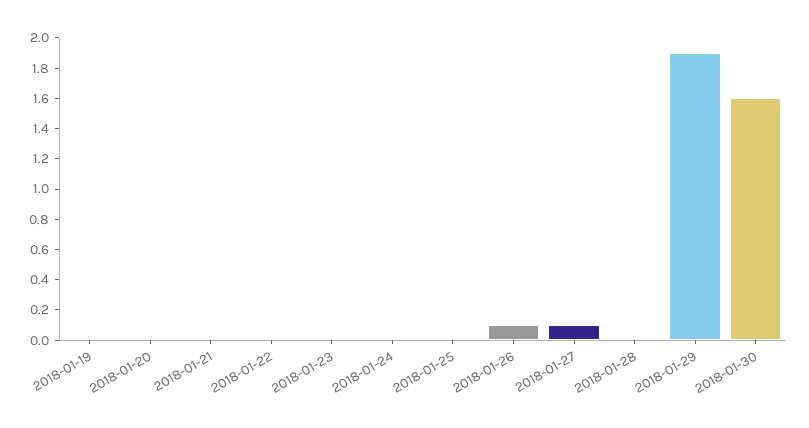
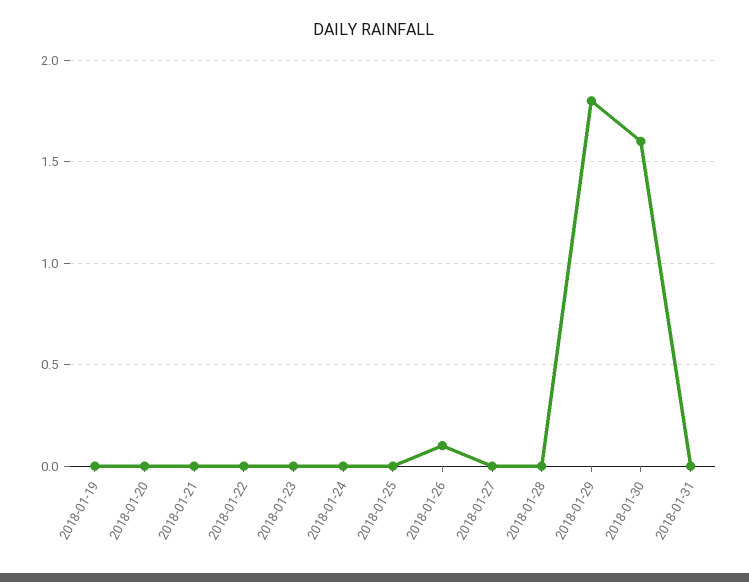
2018-01-27: 0.1 -> 0
2018-01-29: 1.9 -> 1.8
2018-01-31: none -> 0

